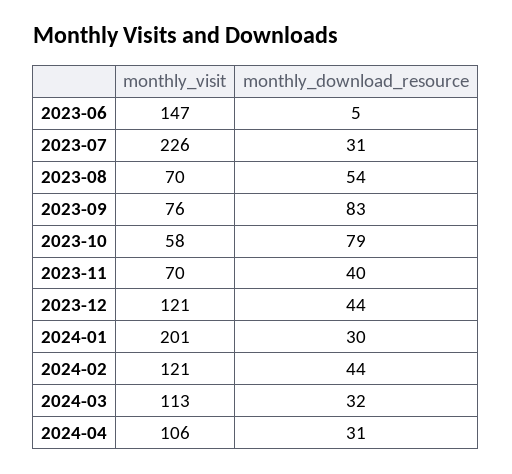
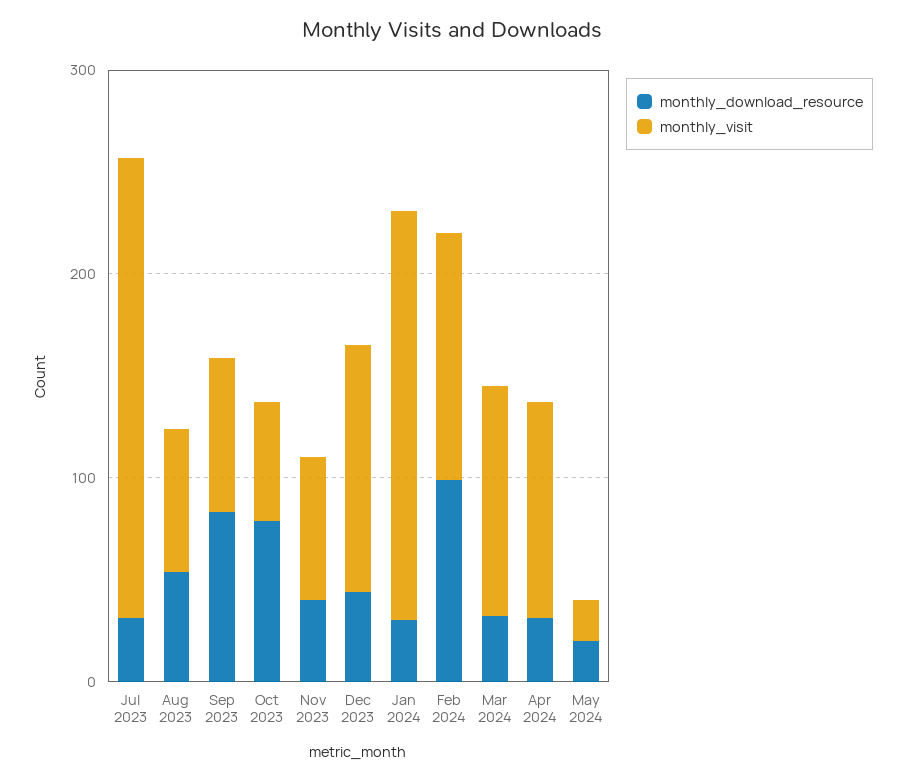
monthly_visit, 2023-06: 147 -> none
monthly_download_resource, 2023-06: 5 -> none
monthly_download_resource, 2024-02: 44 -> 100
monthly_download_resource, May 2024: none -> 20
monthly_visit, May 2024: none -> 20

